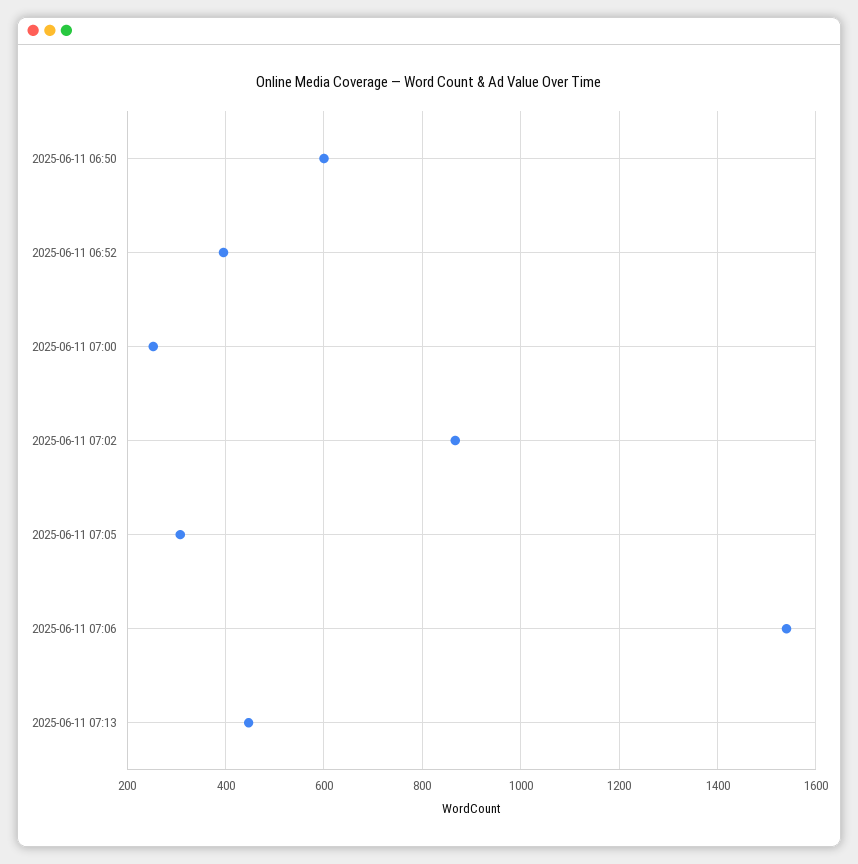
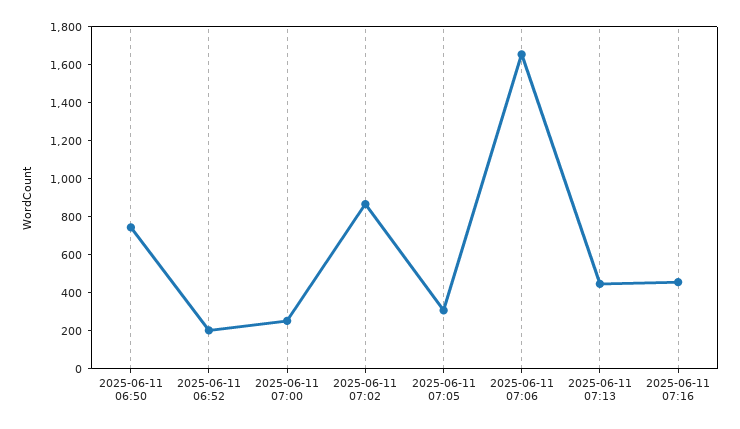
2025-06-11 06:50: 600 -> 750
2025-06-11 06:52: 400 -> 200
2025-06-11 07:06: 1540 -> 1650
2025-06-11 07:16: none -> 450

